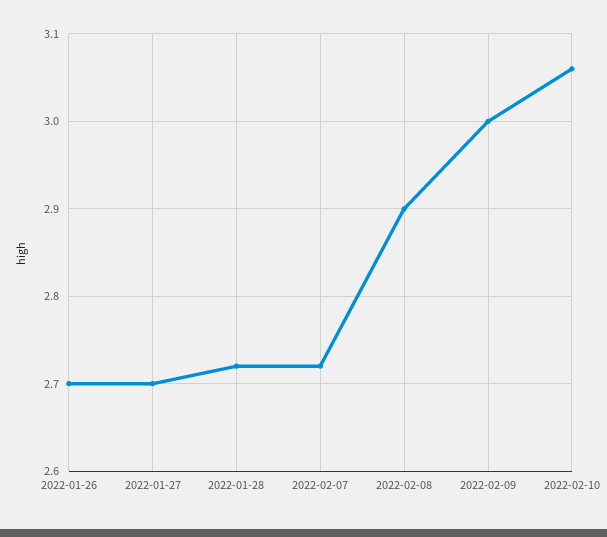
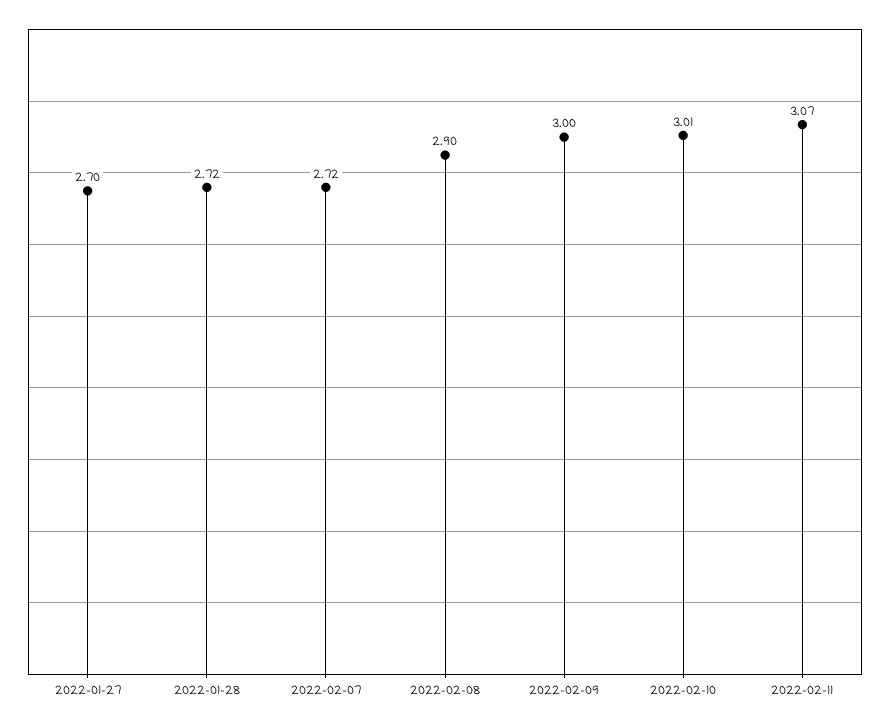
2022-01-26: 2.7 -> none
2022-02-10: 3.06 -> 3.01
2022-02-11: none -> 3.07

